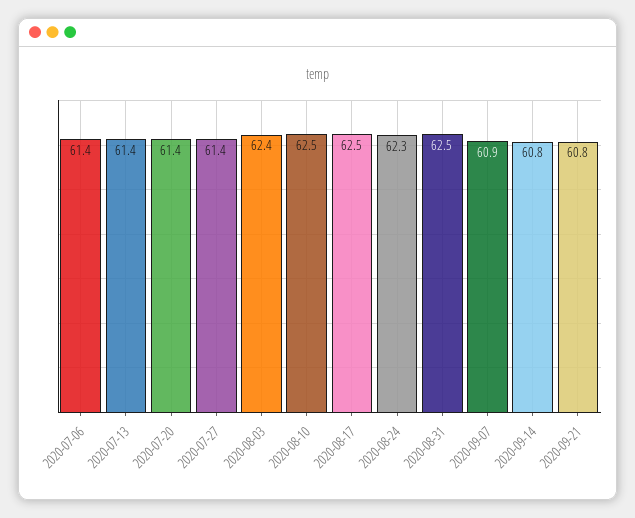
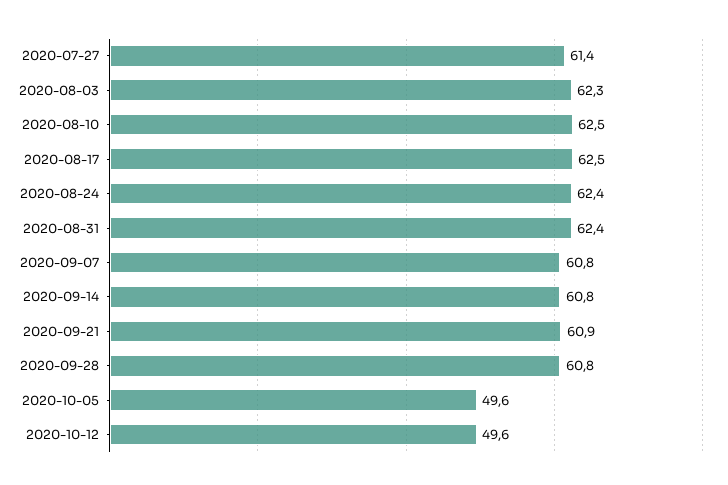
2020-07-06: 61.4 -> none
2020-07-13: 61.4 -> none
2020-07-20: 61.4 -> none
2020-08-03: 62.4 -> 62.3
2020-08-24: 62.3 -> 62.4
2020-08-31: 62.5 -> 62.4
2020-09-07: 60.9 -> 60.8
2020-09-21: 60.8 -> 60.9
2020-09-28: none -> 60.8
2020-10-05: none -> 49.6
2020-10-12: none -> 49.6

